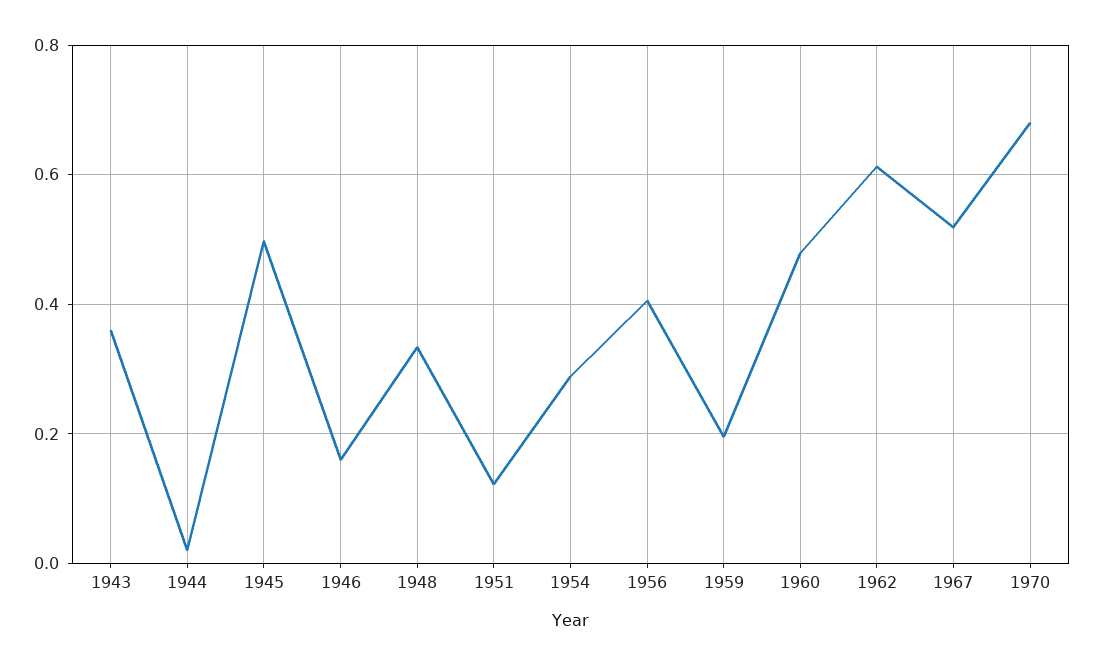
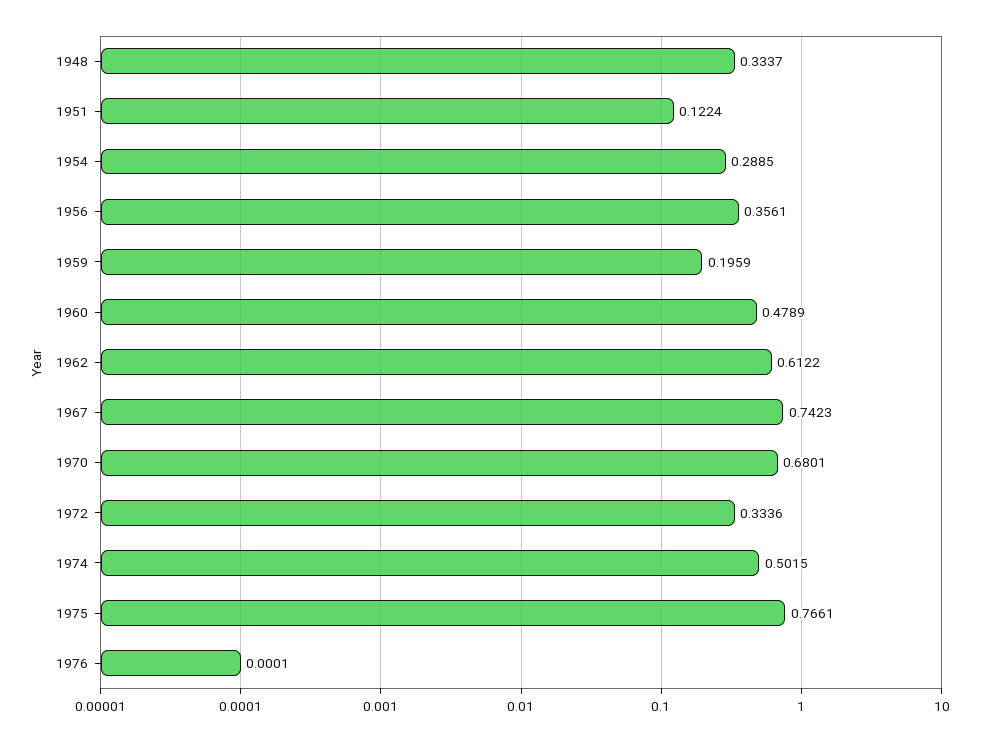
1943: 0.36 -> none
1944: 0.02 -> none
1945: 0.5 -> none
1946: 0.16 -> none
1956: 0.4 -> 0.3561
1967: 0.52 -> 0.7423
1972: none -> 0.3336
1974: none -> 0.5015
1975: none -> 0.7661
1976: none -> 0.0001

